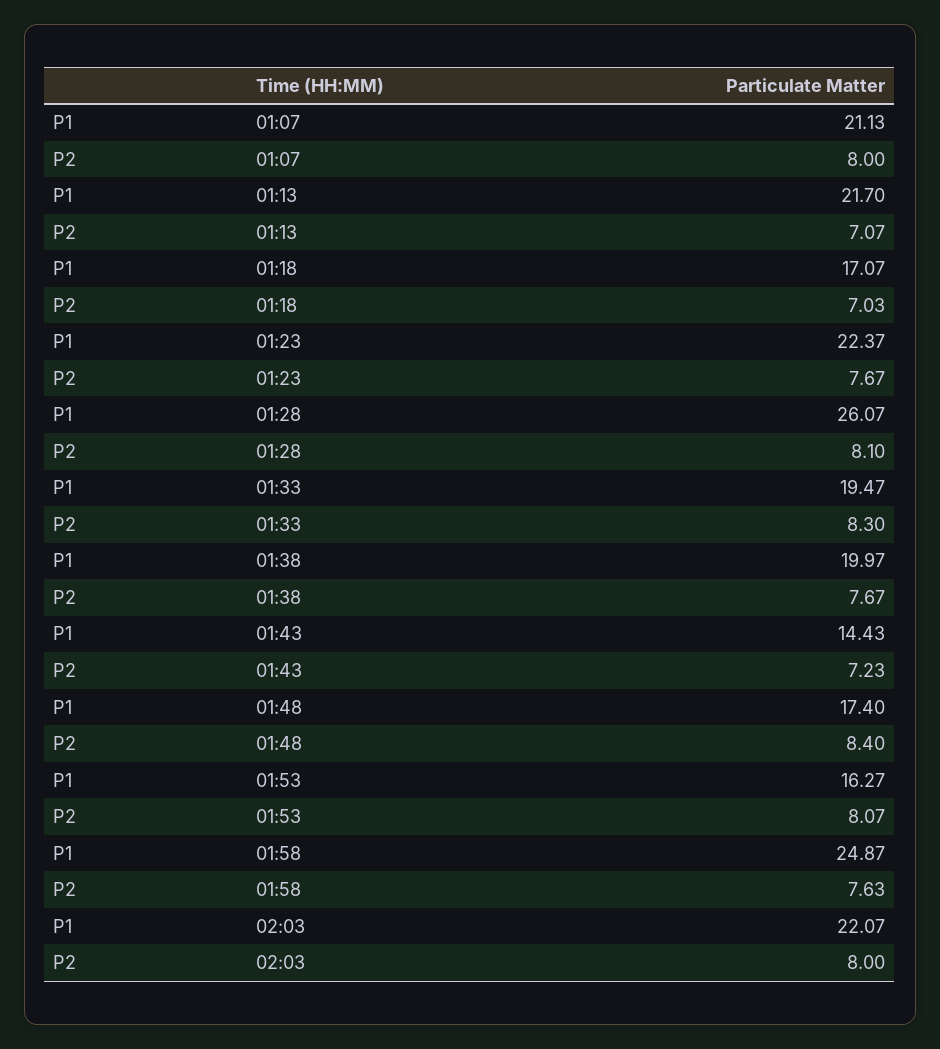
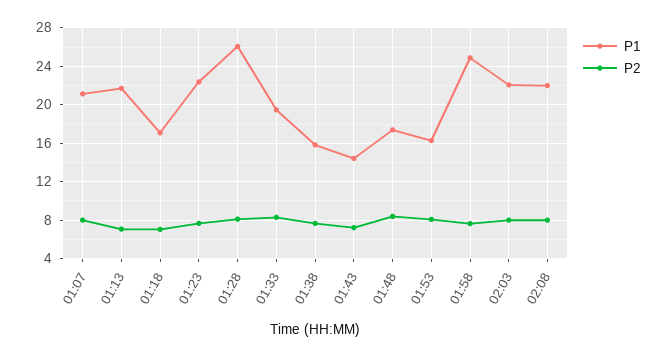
P1, 01:38: 19.97 -> 16
P1, 02:08: none -> 22
P2, 02:08: none -> 8

